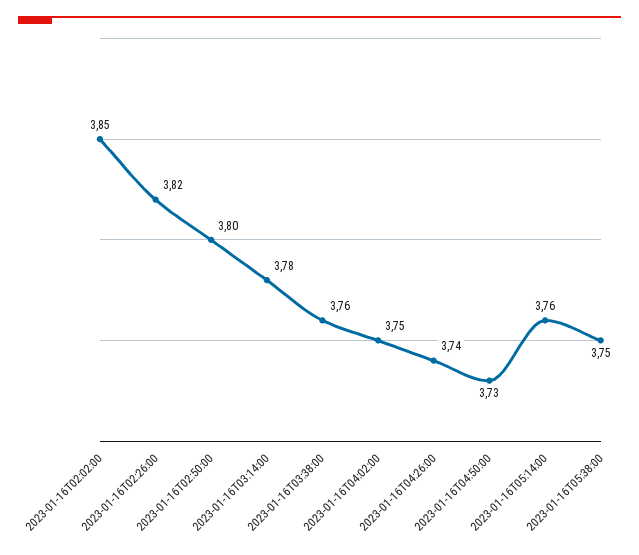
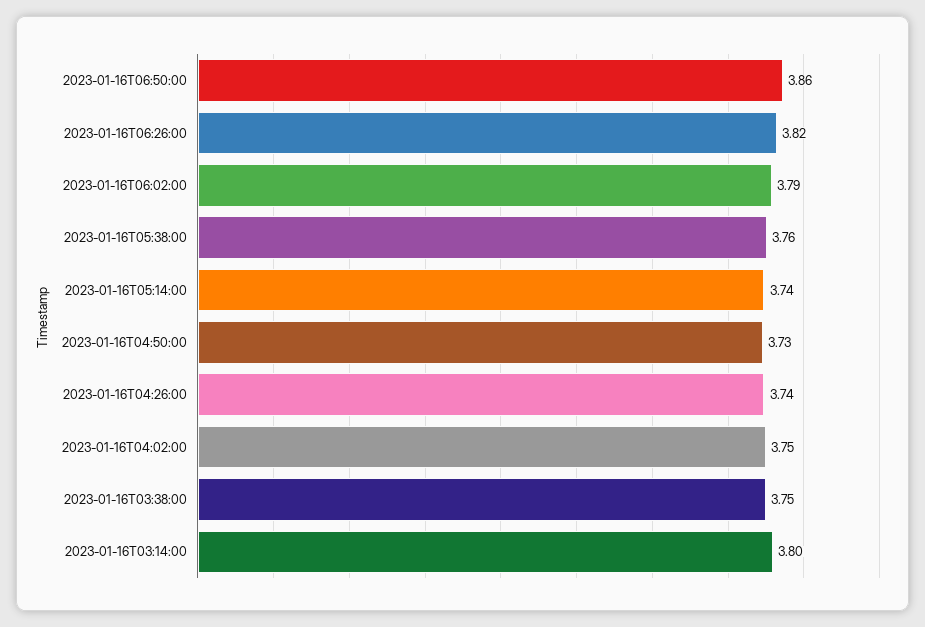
2023-01-16T02:02:00: 3.85 -> none
2023-01-16T02:26:00: 3.82 -> none
2023-01-16T02:50:00: 3.8 -> none
2023-01-16T03:14:00: 3.78 -> 3.8
2023-01-16T03:38:00: 3.76 -> 3.75
2023-01-16T05:14:00: 3.76 -> 3.74
2023-01-16T05:38:00: 3.75 -> 3.76
2023-01-16T06:50:00: none -> 3.86
2023-01-16T06:26:00: none -> 3.82
2023-01-16T06:02:00: none -> 3.79

